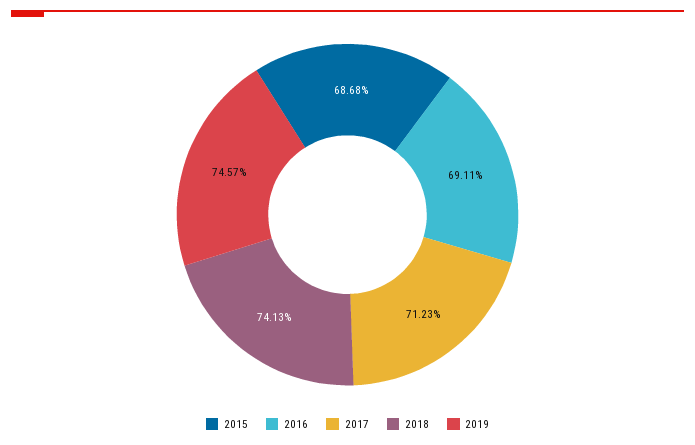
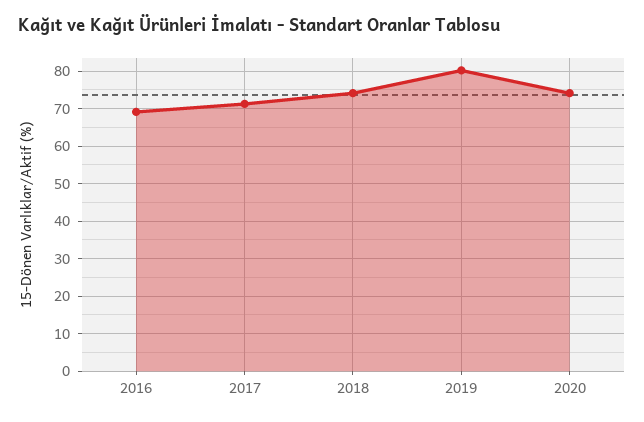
2015: 68.68 -> none
2019: 74.57 -> 80
2020: none -> 74

